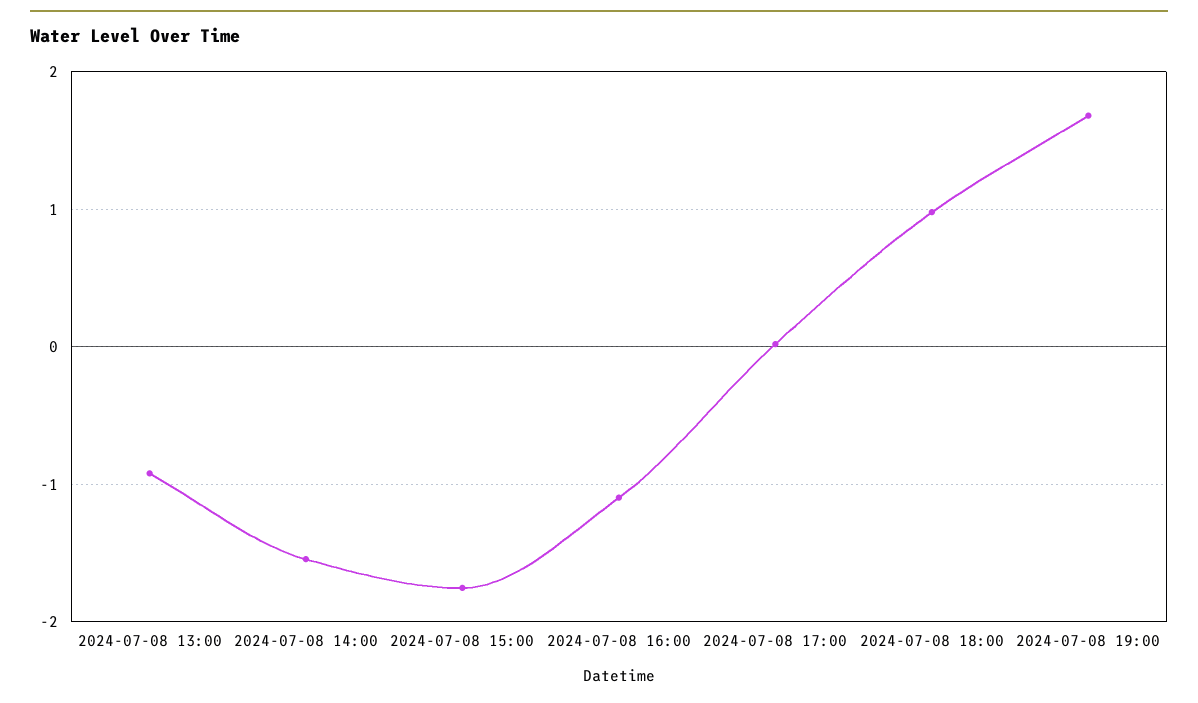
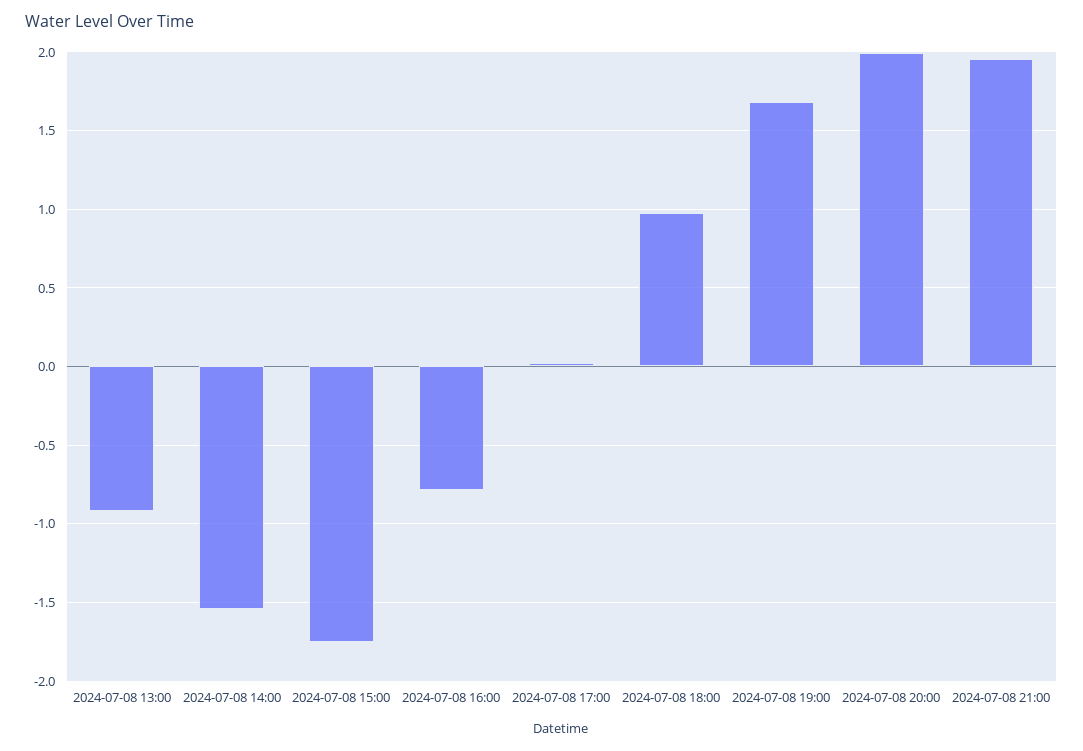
2024-07-08 16:00: -1.1 -> -0.8
2024-07-08 20:00: none -> 2
2024-07-08 21:00: none -> 1.95

